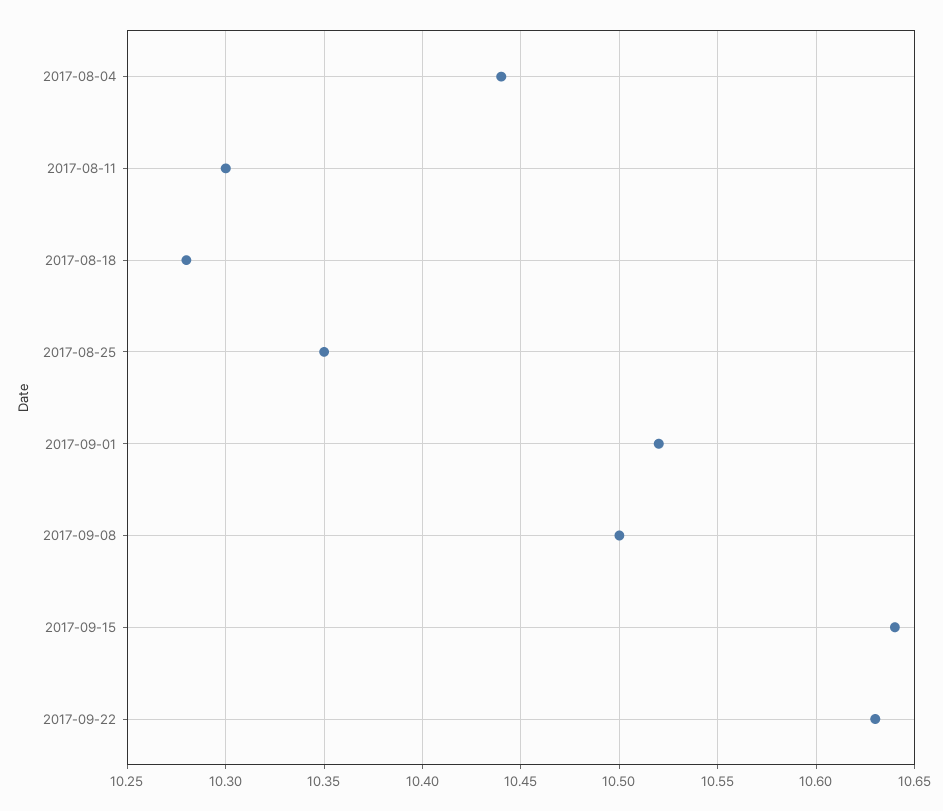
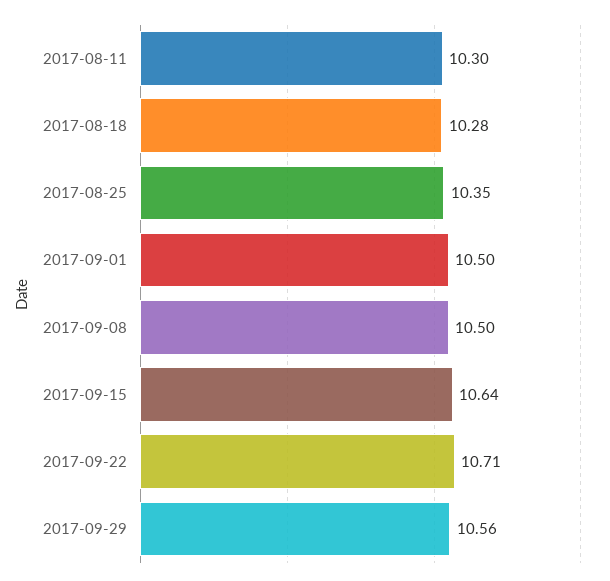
2017-08-04: 10.44 -> none
2017-09-01: 10.52 -> 10.5
2017-09-22: 10.63 -> 10.71
2017-09-29: none -> 10.56

